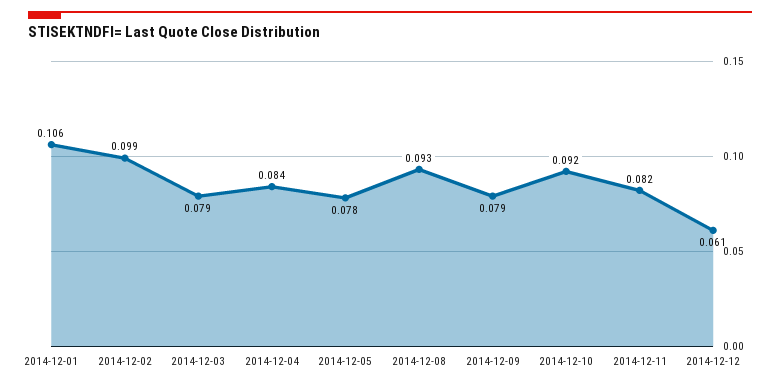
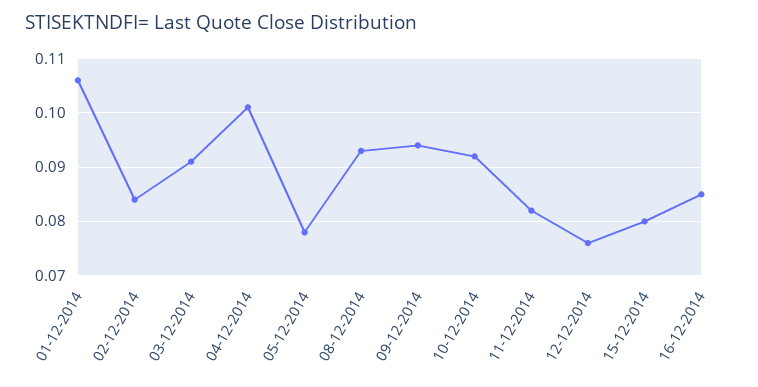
2014-12-02: 0.099 -> 0.085
2014-12-03: 0.079 -> 0.09
2014-12-04: 0.084 -> 0.1
2014-12-09: 0.079 -> 0.095
2014-12-12: 0.061 -> 0.075
15-12-2014: none -> 0.08
16-12-2014: none -> 0.085

